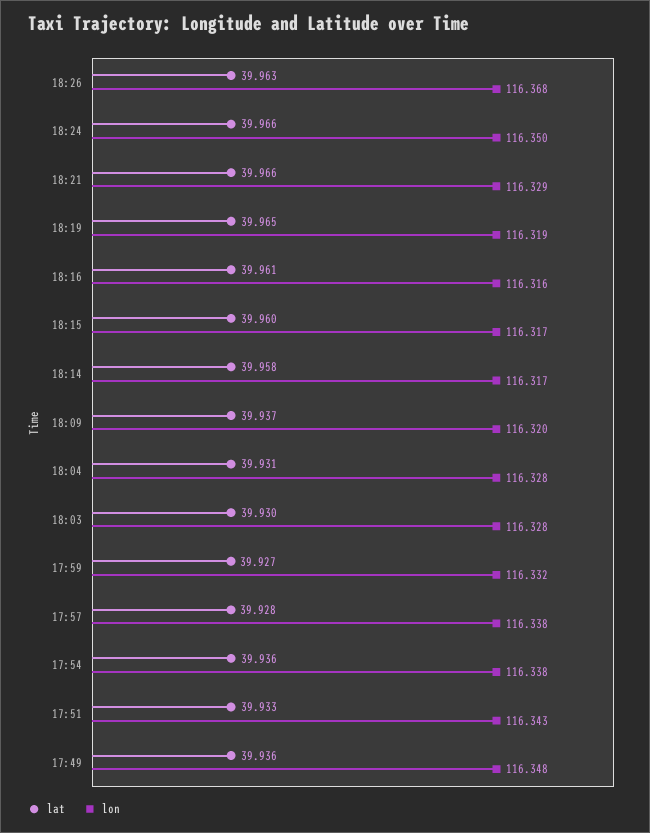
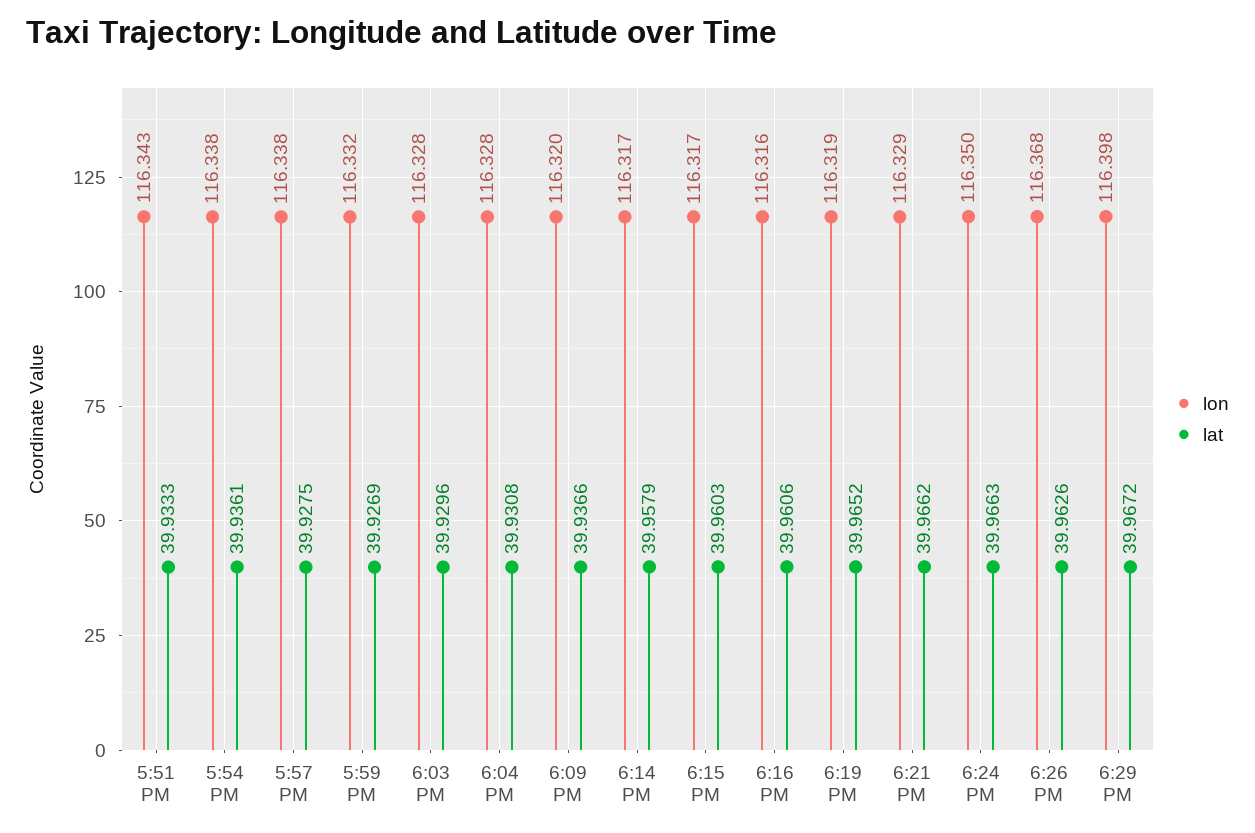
lat, 17:49: 39.936 -> none
lon, 17:49: 116.348 -> none
lon, 6:29 PM: none -> 116.398
lat, 6:29 PM: none -> 39.9672

